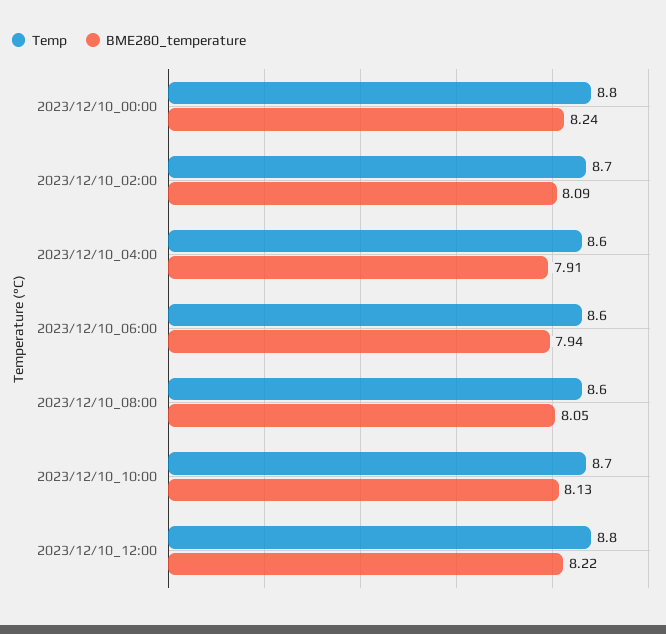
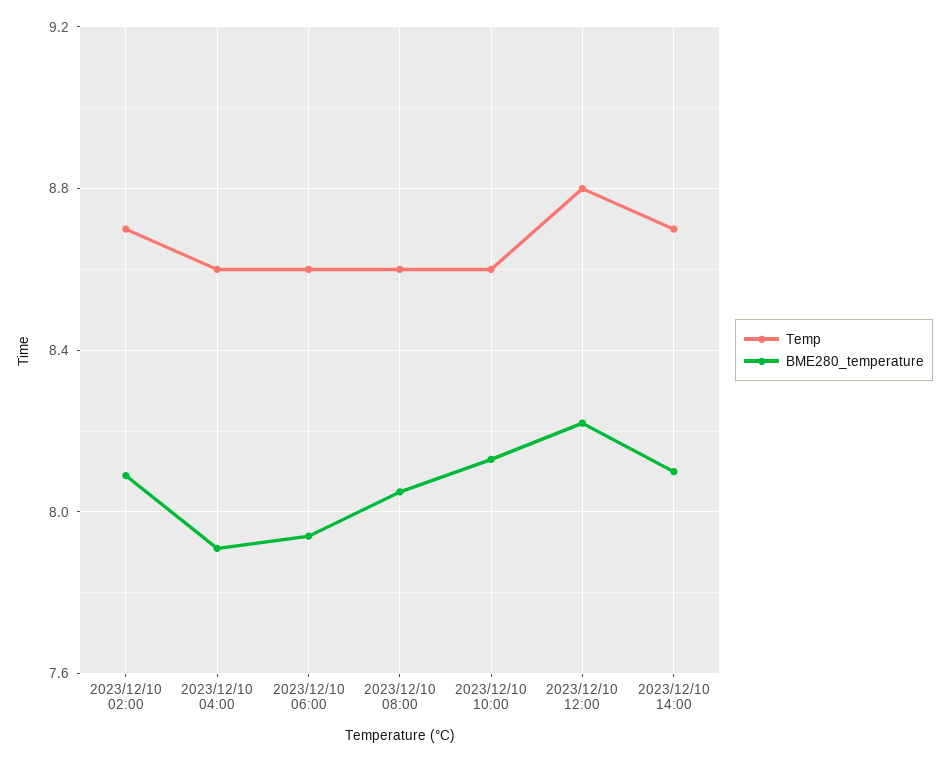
Temp, 2023/12/10_00:00: 8.8 -> none
BME280_temperature, 2023/12/10_00:00: 8.24 -> none
Temp, 2023/12/10_10:00: 8.7 -> 8.6
Temp, 2023/12/10 14:00: none -> 8.7
BME280_temperature, 2023/12/10 14:00: none -> 8.1

